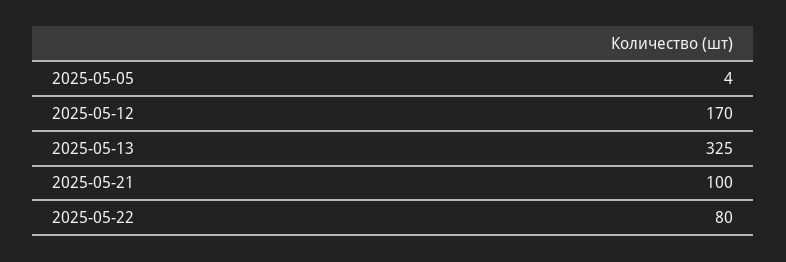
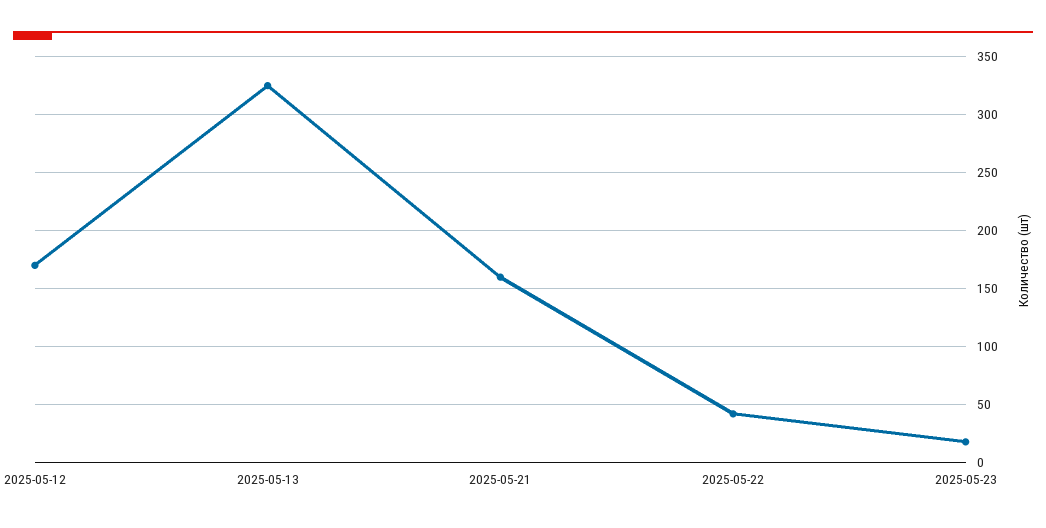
2025-05-05: 4 -> none
2025-05-21: 100 -> 160
2025-05-22: 80 -> 40
2025-05-23: none -> 20

